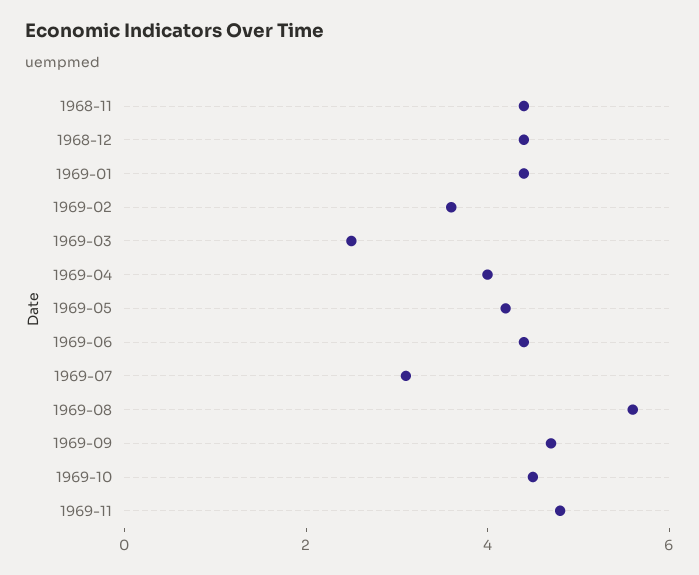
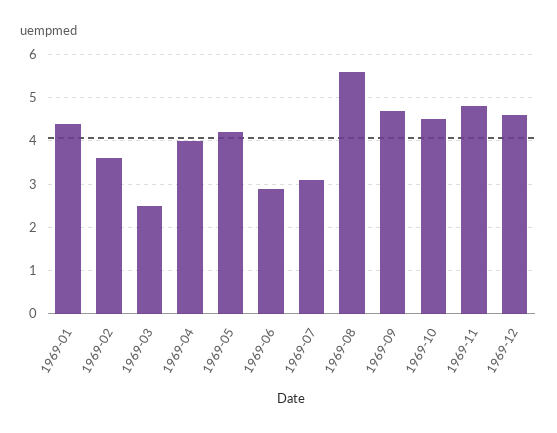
1968-11: 4.5 -> none
1968-12: 4.5 -> none
1969-06: 4.5 -> 3
1969-12: none -> 4.5

